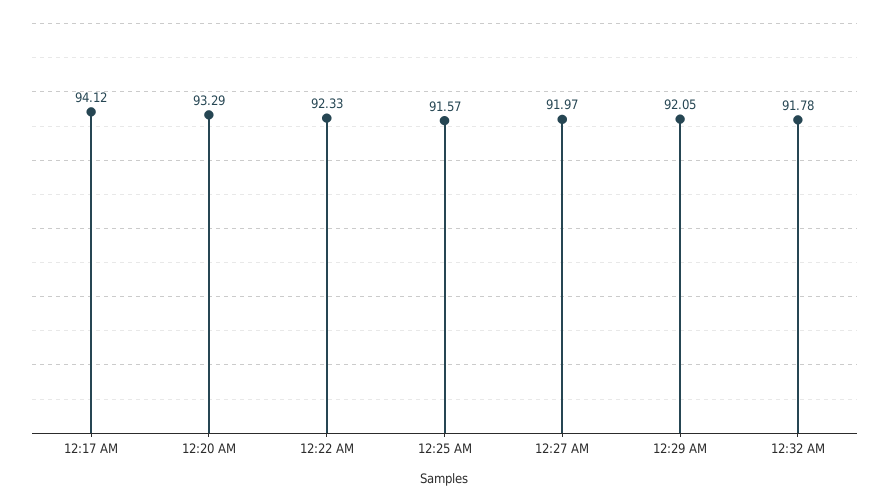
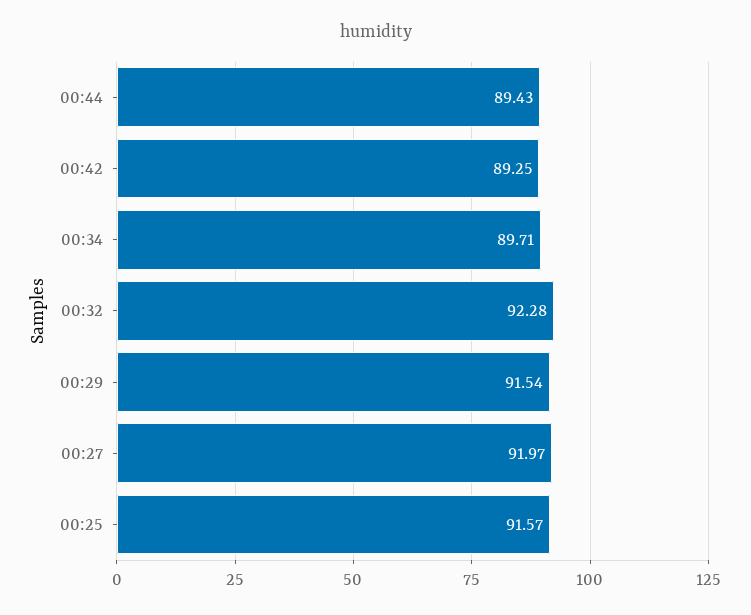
12:17 AM: 94.12 -> none
12:20 AM: 93.29 -> none
12:22 AM: 92.33 -> none
12:29 AM: 92.05 -> 91.54
12:32 AM: 91.78 -> 92.28
00:44: none -> 89.43
00:42: none -> 89.25
00:34: none -> 89.71

